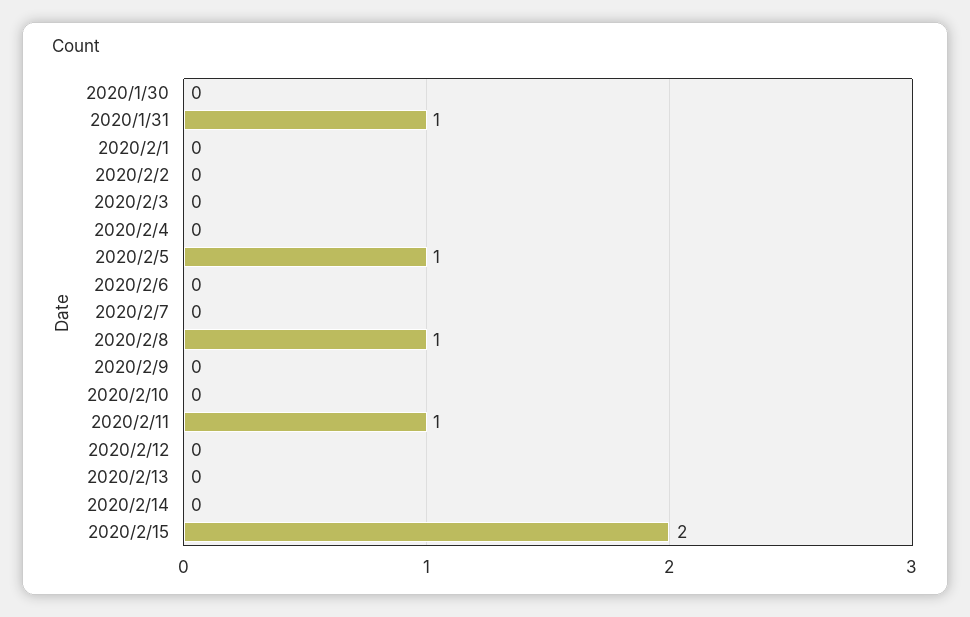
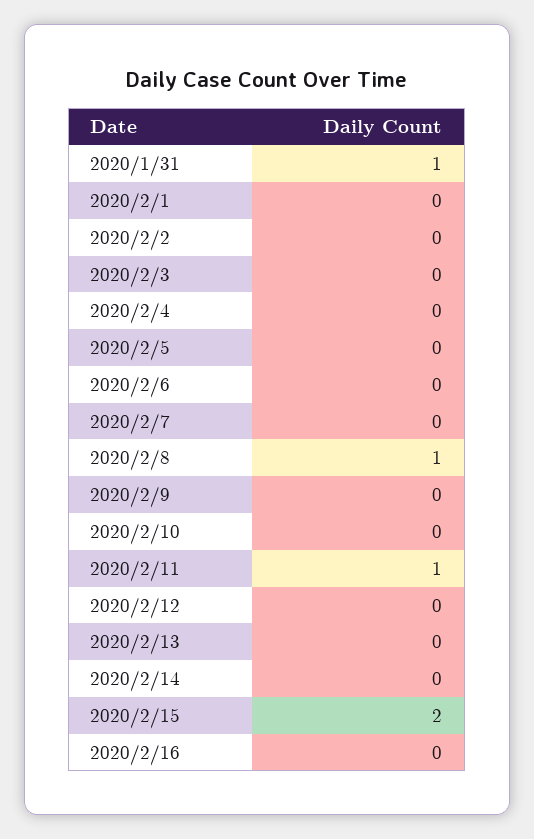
2020/1/30: 0 -> none
2020/2/5: 1 -> 0
2020/2/16: none -> 0

